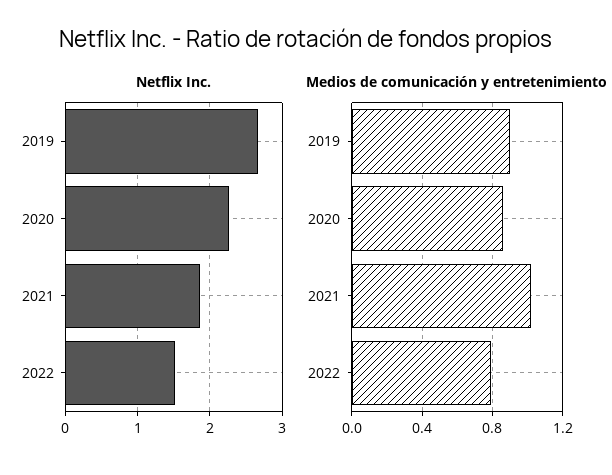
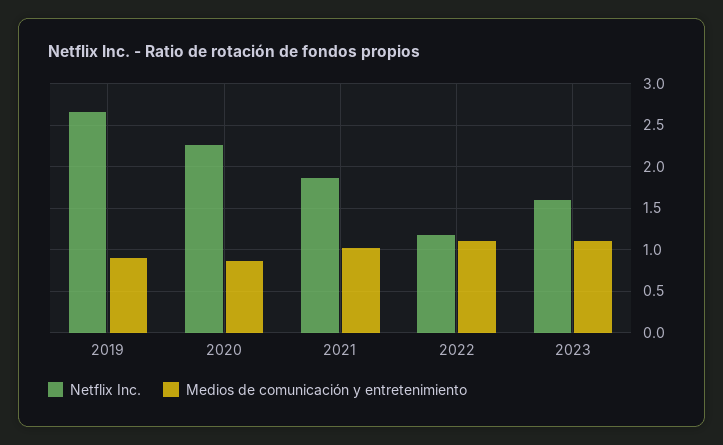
Netflix Inc., 2022: 1.5 -> 1.2
Medios de comunicación y entretenimiento, 2022: 0.8 -> 1.1
Netflix Inc., 2023: none -> 1.6
Medios de comunicación y entretenimiento, 2023: none -> 1.1

